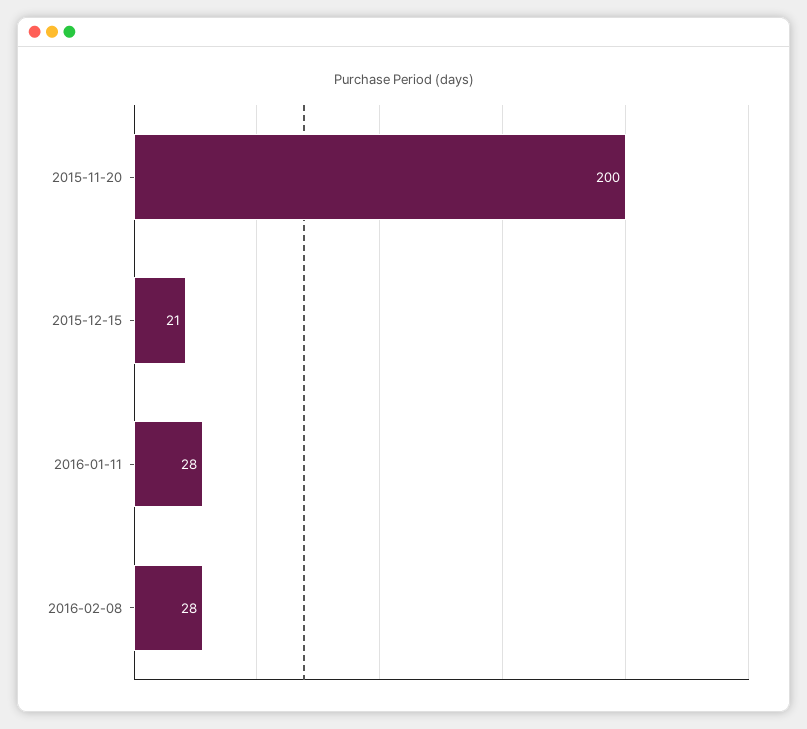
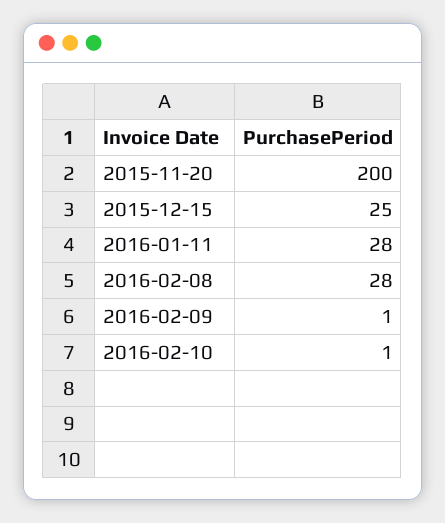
2015-12-15: 21 -> 25
2016-02-09: none -> 1
2016-02-10: none -> 1

